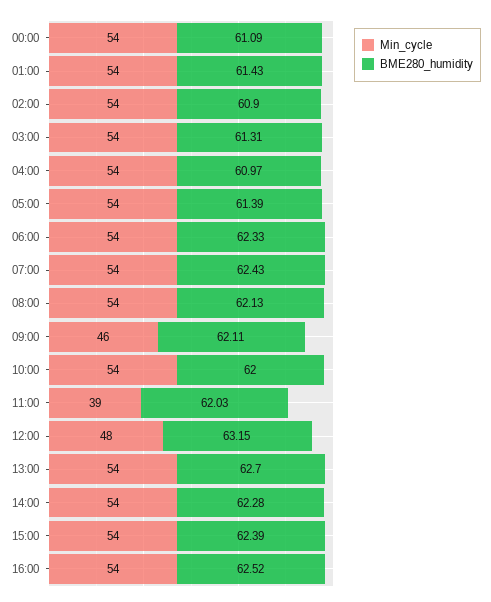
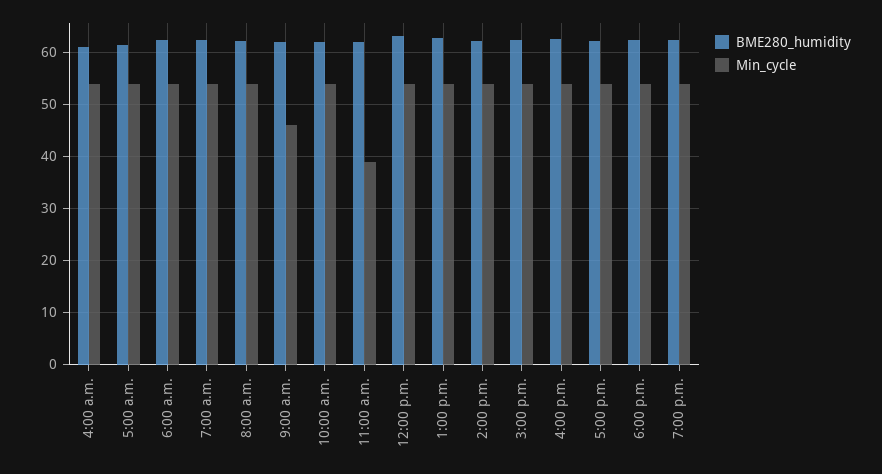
Min_cycle, 00:00: 54 -> none
BME280_humidity, 00:00: 61.09 -> none
Min_cycle, 01:00: 54 -> none
BME280_humidity, 01:00: 61.43 -> none
Min_cycle, 02:00: 54 -> none
BME280_humidity, 02:00: 60.9 -> none
Min_cycle, 03:00: 54 -> none
BME280_humidity, 03:00: 61.31 -> none
Min_cycle, 12:00: 48 -> 54
BME280_humidity, 5:00 p.m.: none -> 62
Min_cycle, 5:00 p.m.: none -> 54
BME280_humidity, 6:00 p.m.: none -> 62
Min_cycle, 6:00 p.m.: none -> 54
BME280_humidity, 7:00 p.m.: none -> 62
Min_cycle, 7:00 p.m.: none -> 54

